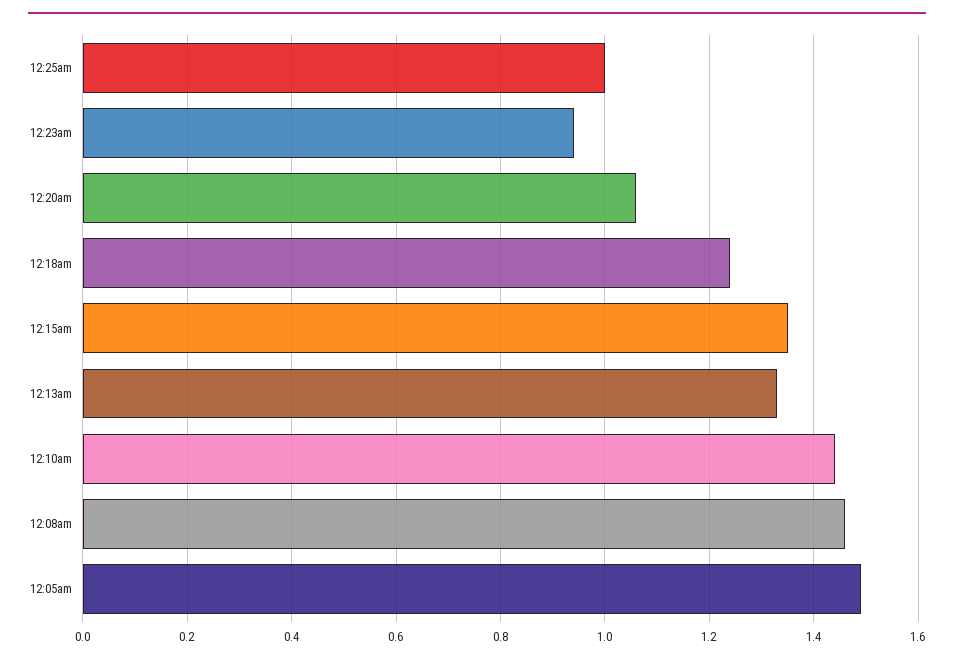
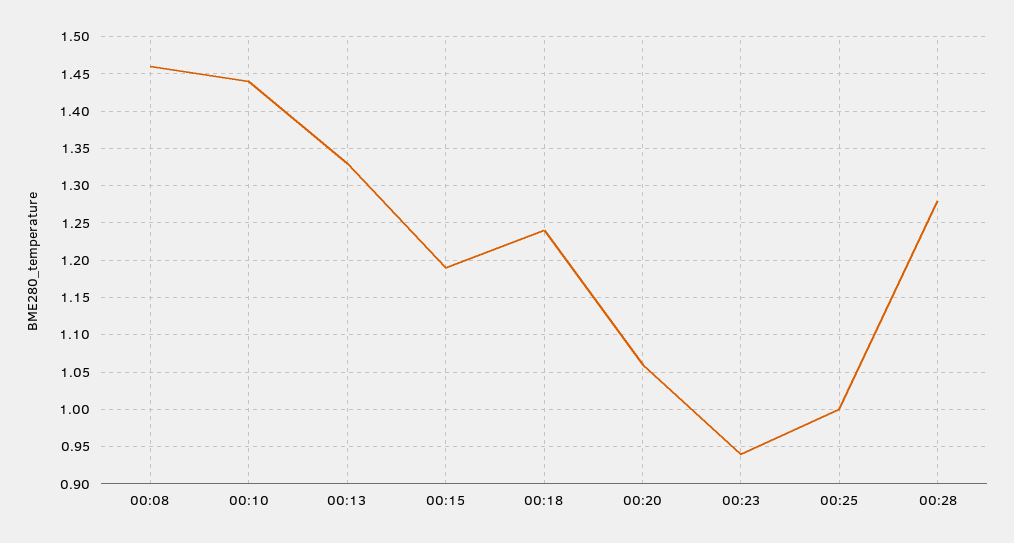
12:15am: 1.35 -> 1.19
12:05am: 1.5 -> none
00:28: none -> 1.28

